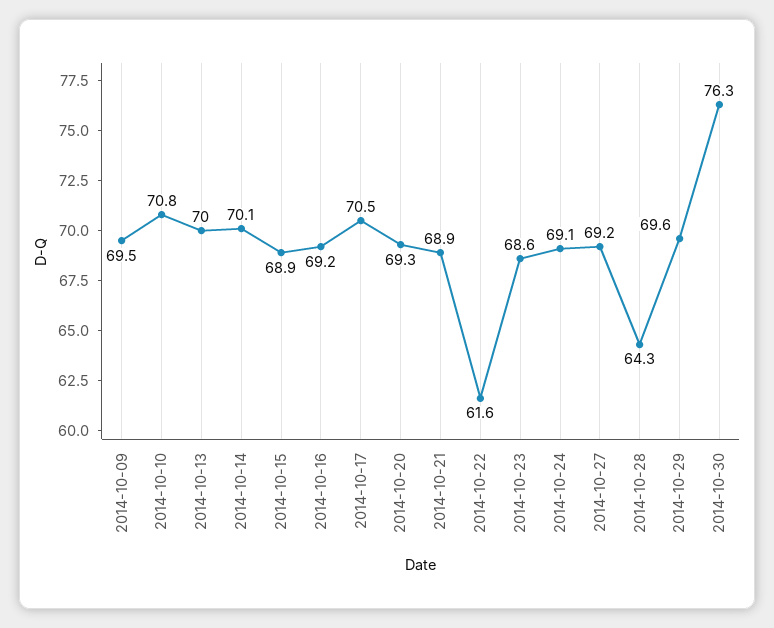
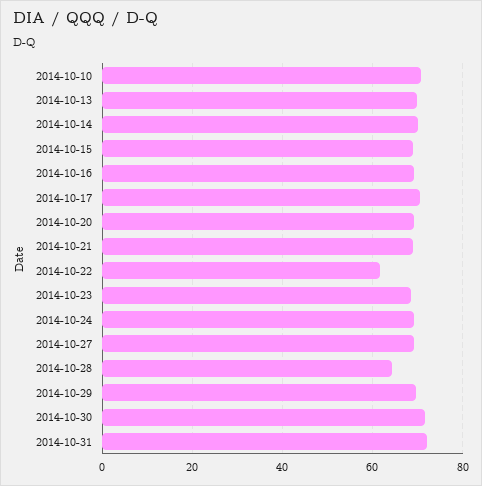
2014-10-09: 69.5 -> none
2014-10-30: 76.3 -> 72
2014-10-31: none -> 72

